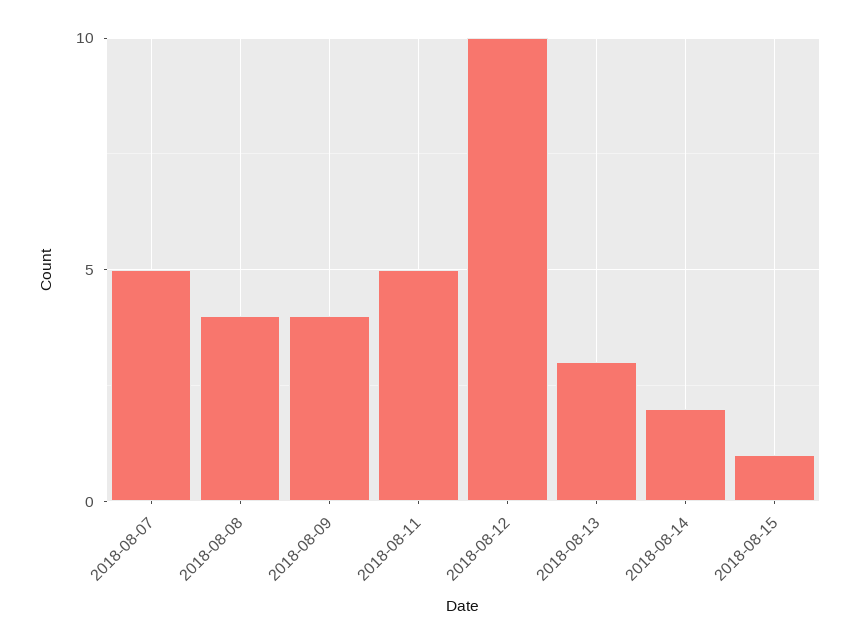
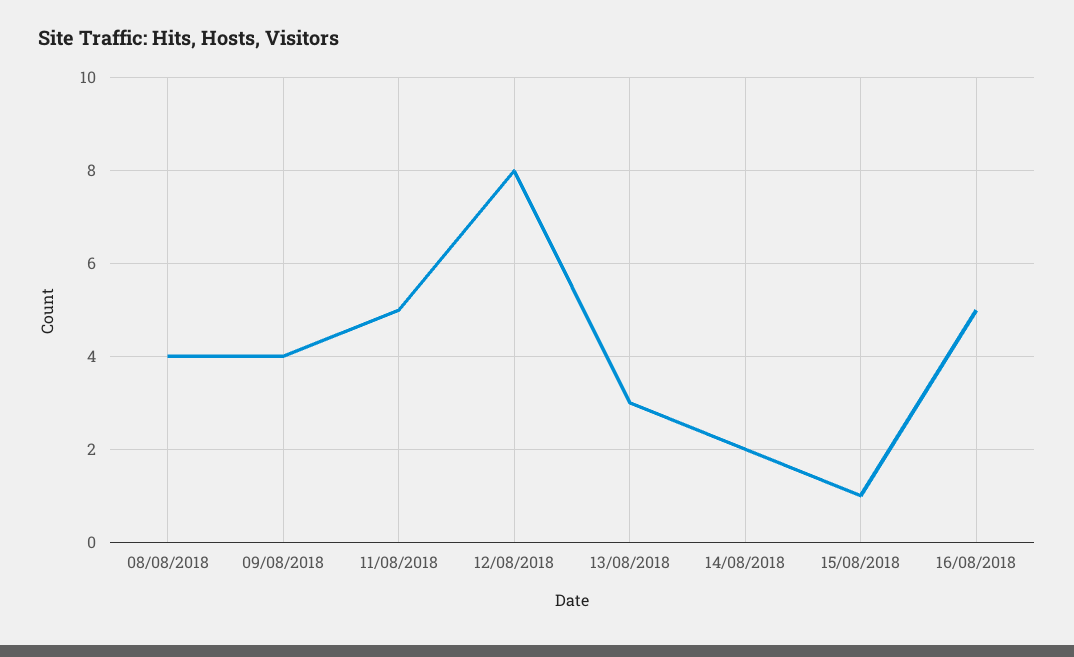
2018-08-07: 5 -> none
2018-08-12: 10 -> 8
16/08/2018: none -> 5

